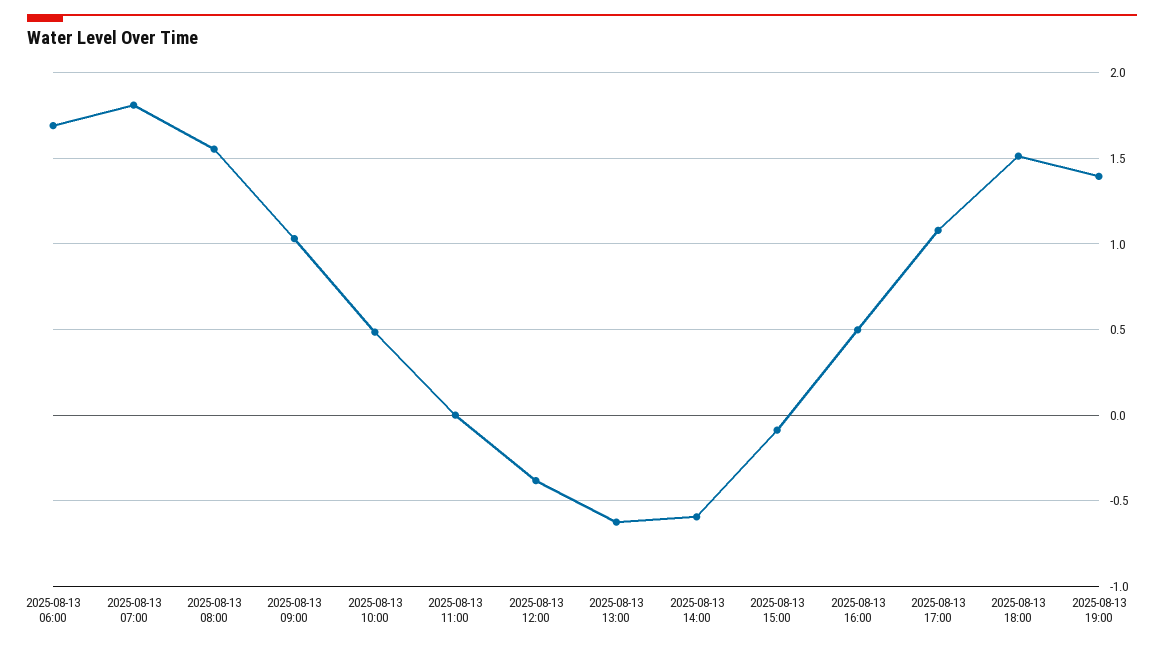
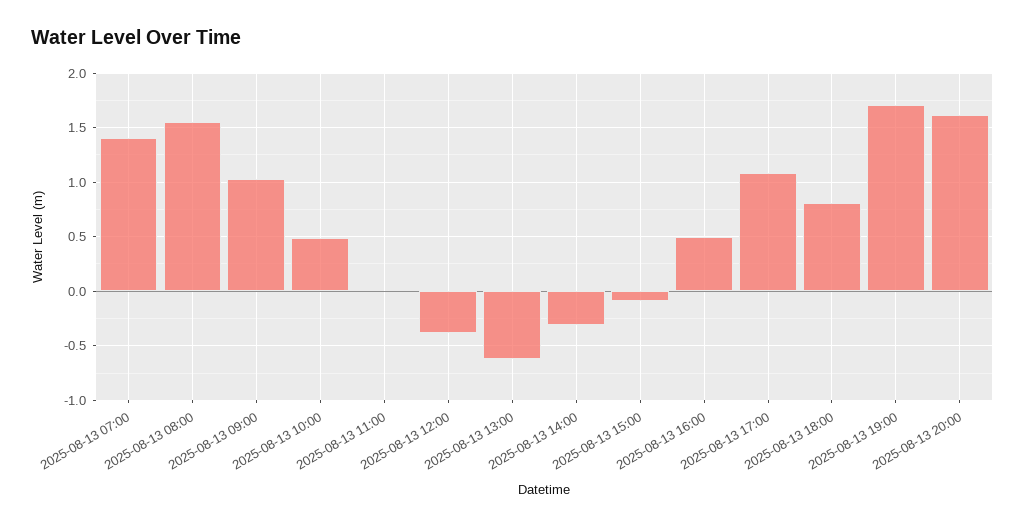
2025-08-13 06:00: 1.7 -> none
2025-08-13 07:00: 1.8 -> 1.4
2025-08-13 14:00: -0.6 -> -0.3
2025-08-13 18:00: 1.5 -> 0.8
2025-08-13 19:00: 1.4 -> 1.7
2025-08-13 20:00: none -> 1.6

